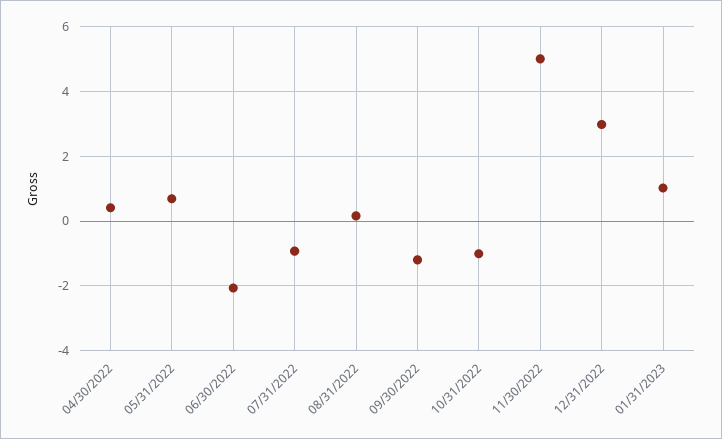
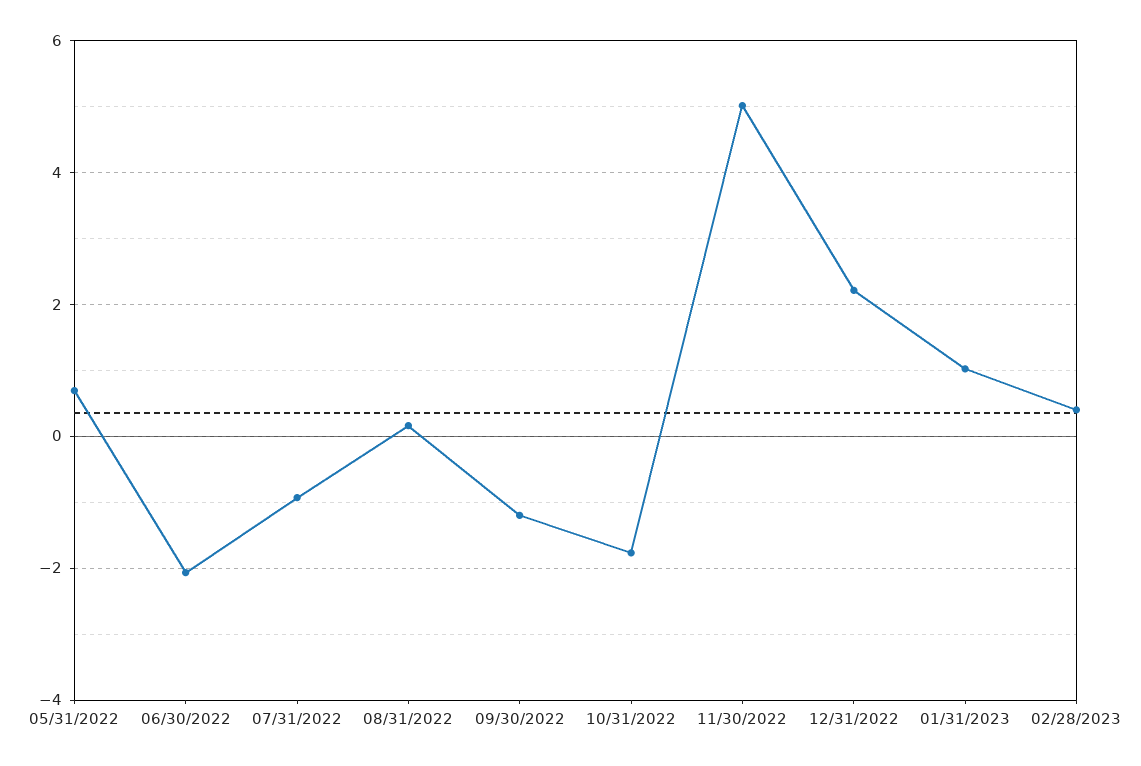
04/30/2022: 0.4 -> none
10/31/2022: -1 -> -1.8
12/31/2022: 3 -> 2.2
02/28/2023: none -> 0.4

